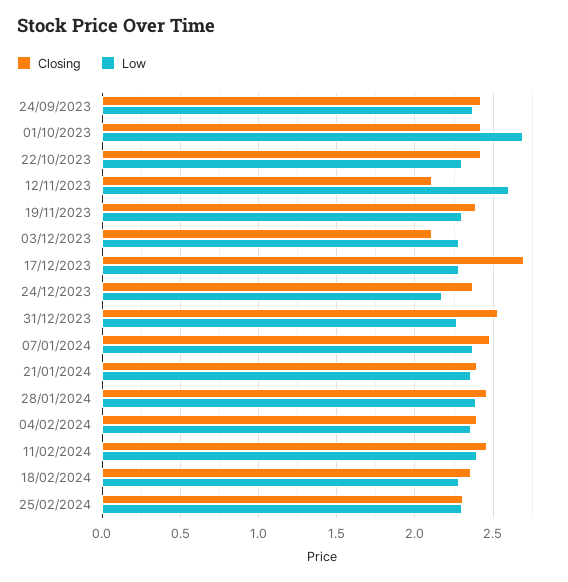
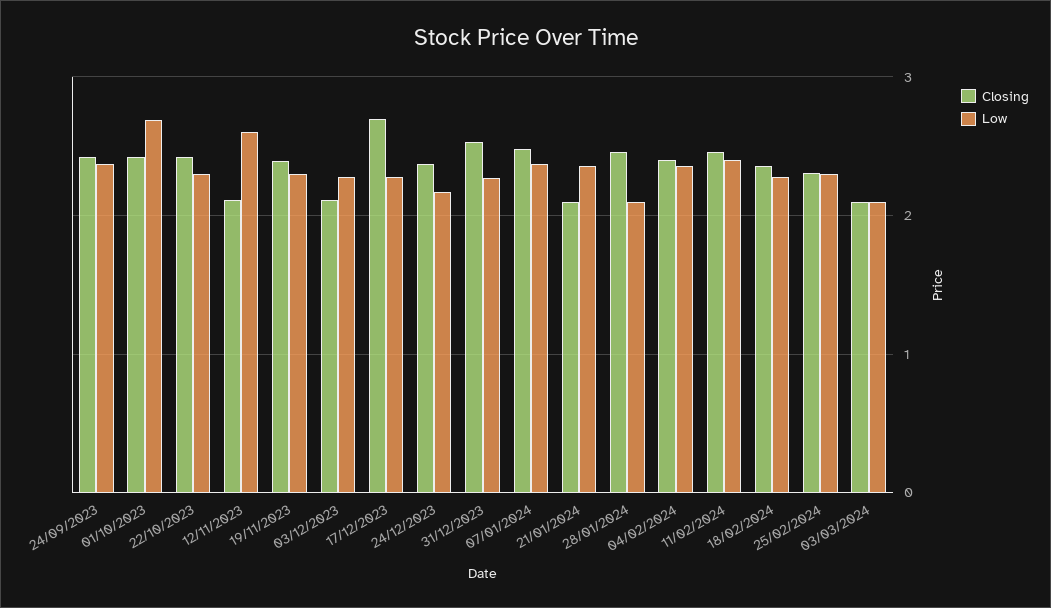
Closing, 21/01/2024: 2.4 -> 2.1
Low, 28/01/2024: 2.4 -> 2.1
Closing, 03/03/2024: none -> 2.1
Low, 03/03/2024: none -> 2.1

